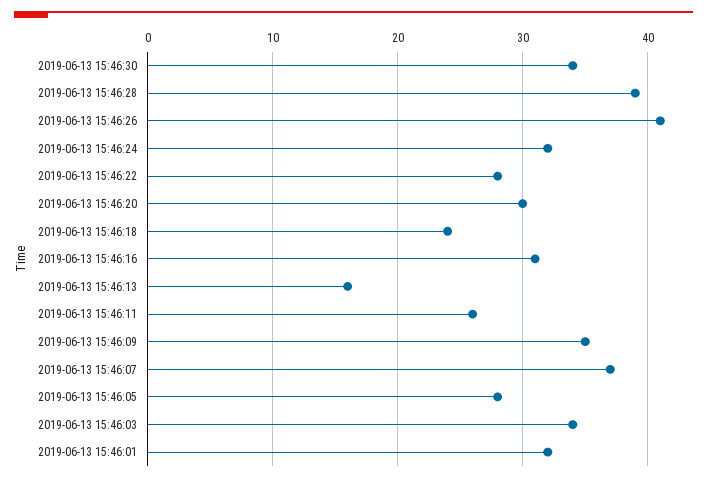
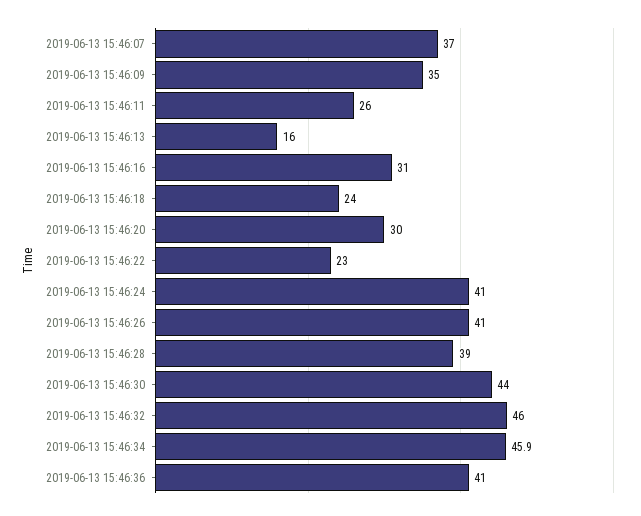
2019-06-13 15:46:30: 34 -> 44
2019-06-13 15:46:24: 32 -> 41
2019-06-13 15:46:22: 28 -> 23
2019-06-13 15:46:05: 28 -> none
2019-06-13 15:46:03: 34 -> none
2019-06-13 15:46:01: 32 -> none
2019-06-13 15:46:32: none -> 46
2019-06-13 15:46:34: none -> 45.9
2019-06-13 15:46:36: none -> 41

